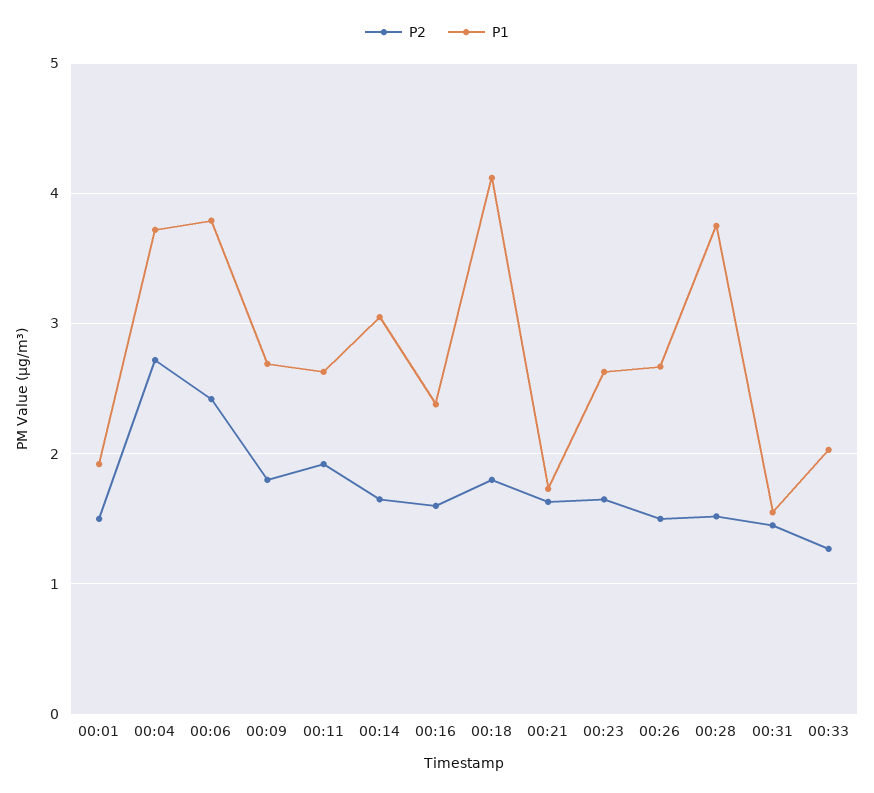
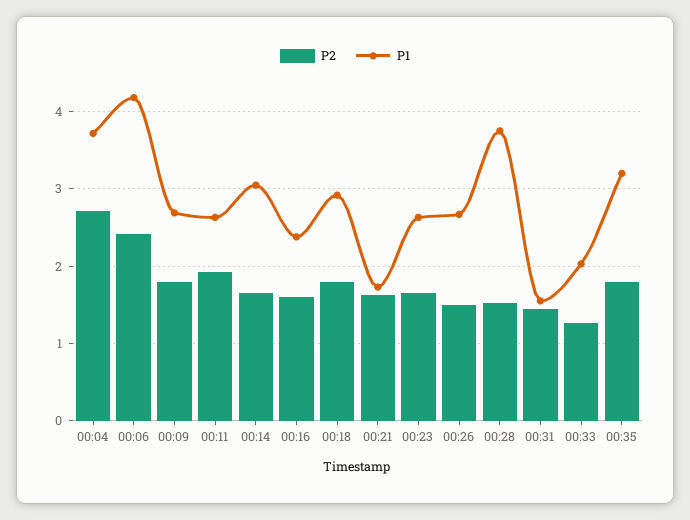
P2, 00:01: 1.5 -> none
P1, 00:01: 1.9 -> none
P1, 00:06: 3.8 -> 4.2
P1, 00:18: 4.1 -> 2.9
P2, 00:35: none -> 1.8
P1, 00:35: none -> 3.2

